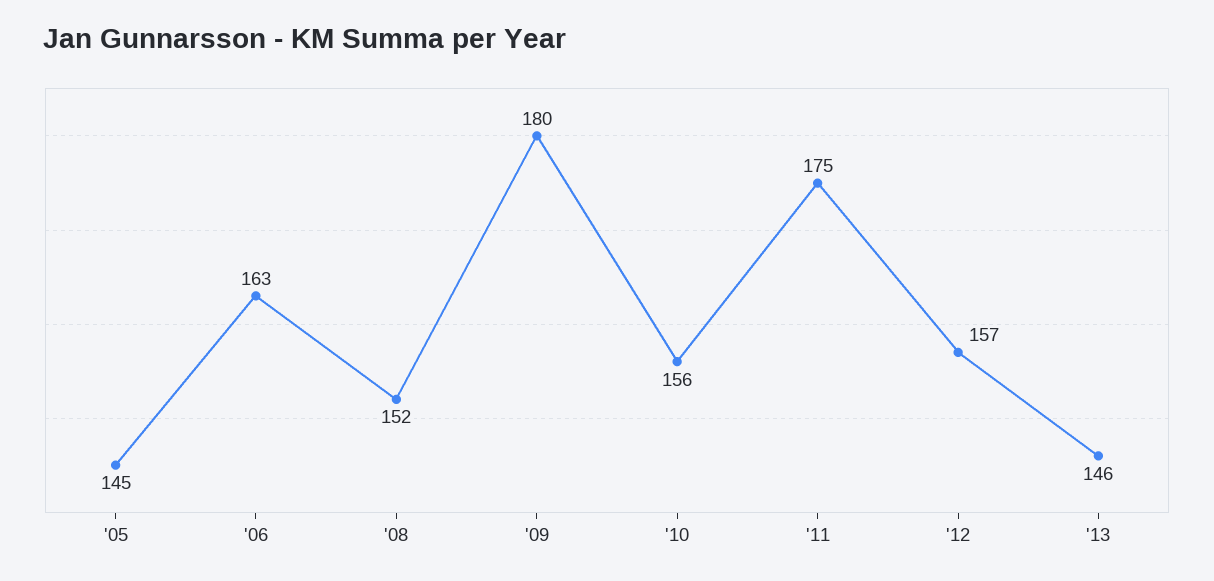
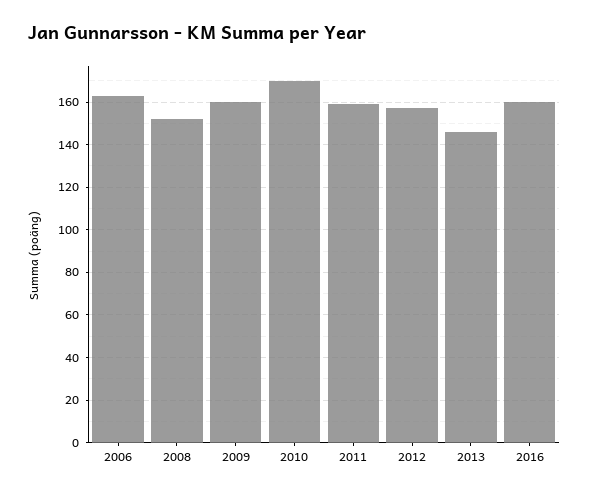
'05: 145 -> none
'09: 180 -> 160
'10: 156 -> 170
'11: 175 -> 160
2016: none -> 160

